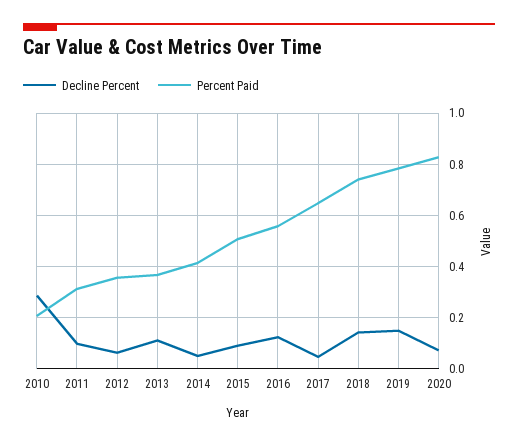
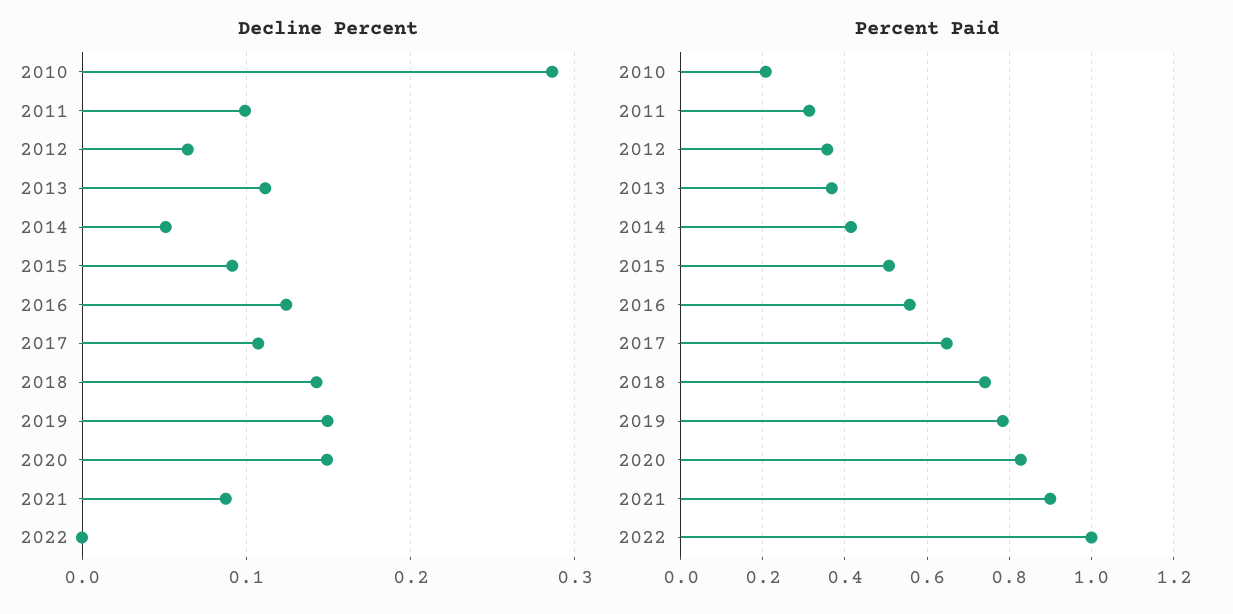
Decline Percent, 2017: 0.05 -> 0.11
Decline Percent, 2020: 0.075 -> 0.15
Decline Percent, 2021: none -> 0.09
Decline Percent, 2022: none -> 0
Percent Paid, 2021: none -> 0.9
Percent Paid, 2022: none -> 1

